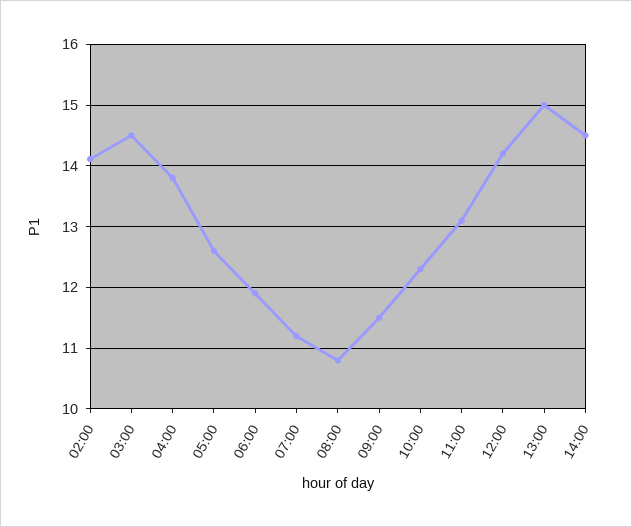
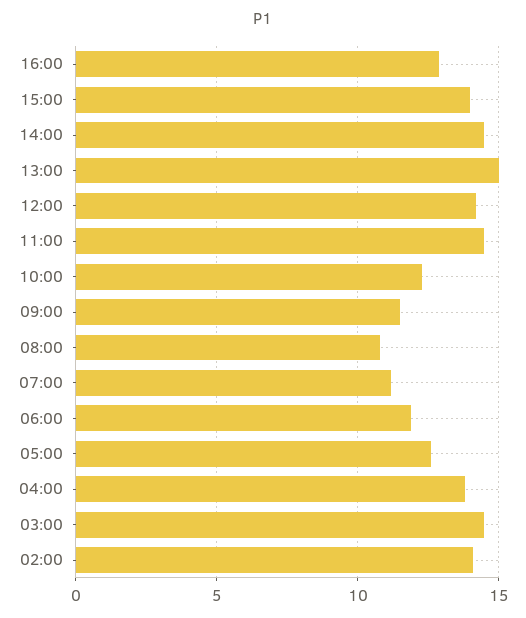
11:00: 13.1 -> 14.5
16:00: none -> 13
15:00: none -> 14

